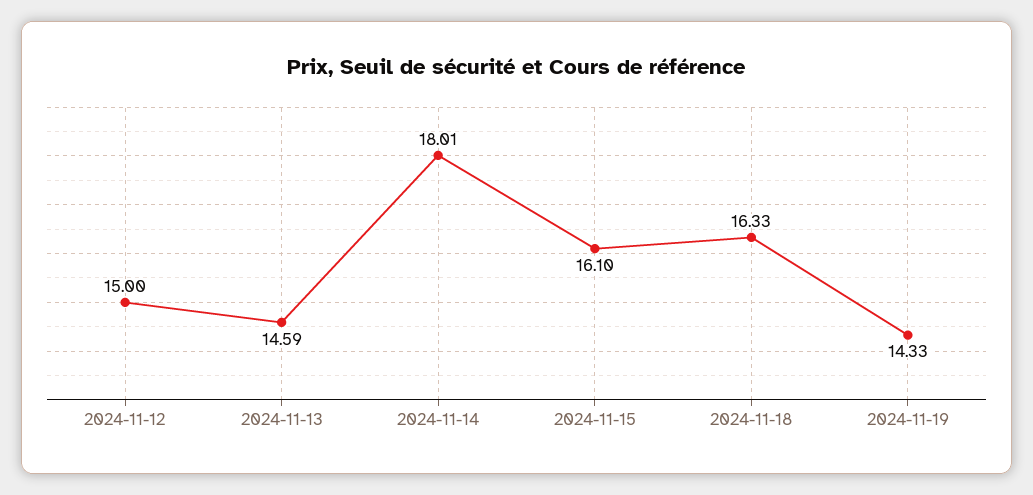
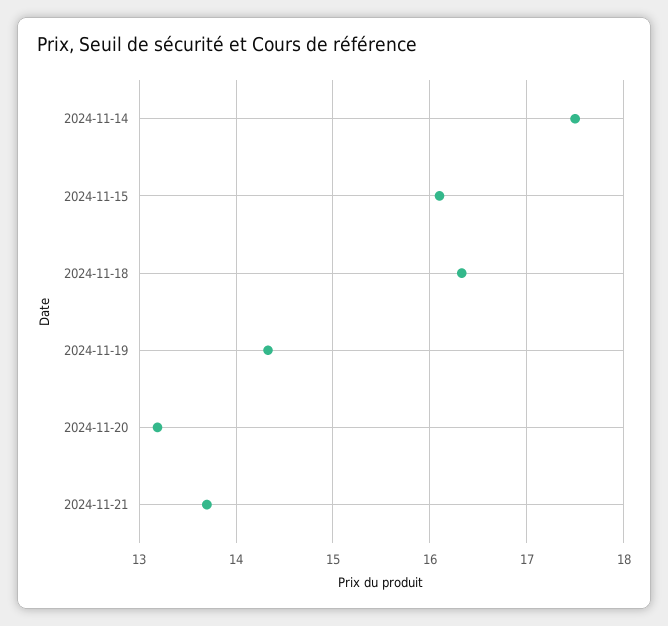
2024-11-12: 15 -> none
2024-11-13: 14.59 -> none
2024-11-14: 18.01 -> 17.5
2024-11-20: none -> 13.2
2024-11-21: none -> 13.7

